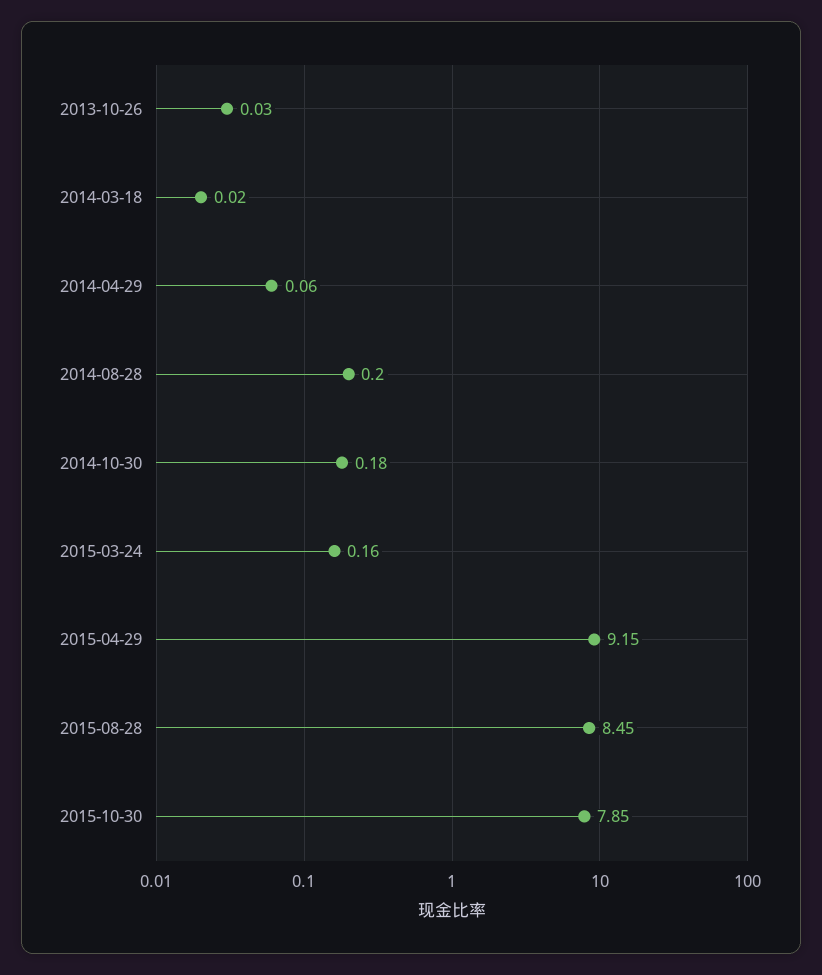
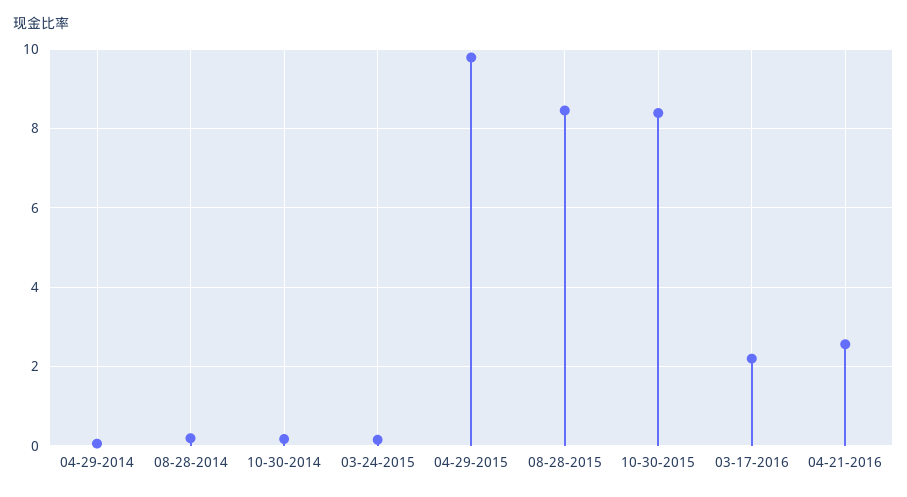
2013-10-26: 0.03 -> none
2014-03-18: 0.02 -> none
2015-04-29: 9.15 -> 9.8
2015-10-30: 7.85 -> 8.4
03-17-2016: none -> 2.2
04-21-2016: none -> 2.6

